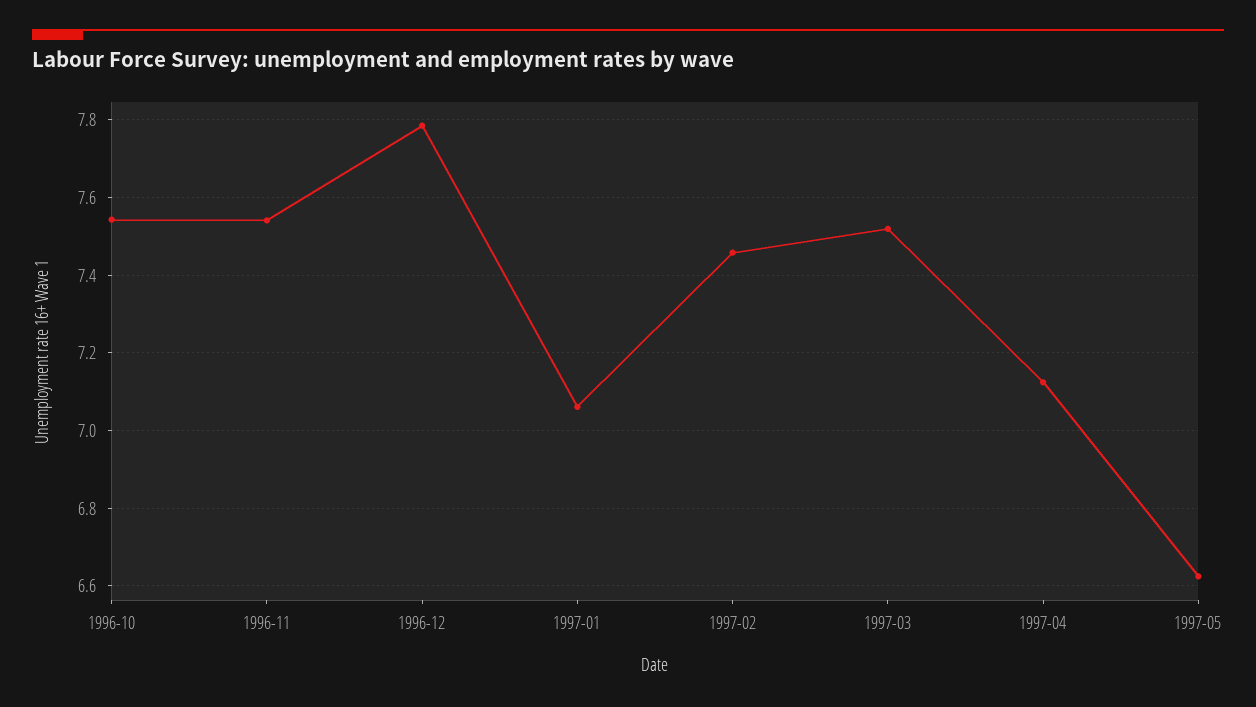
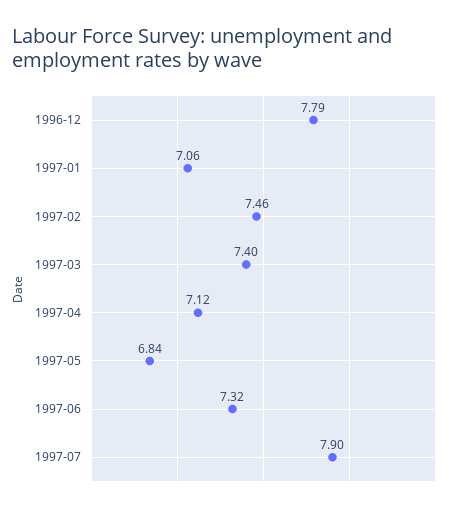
1996-10: 7.54 -> none
1996-11: 7.54 -> none
1997-03: 7.52 -> 7.4
1997-05: 6.62 -> 6.84
1997-06: none -> 7.32
1997-07: none -> 7.9

